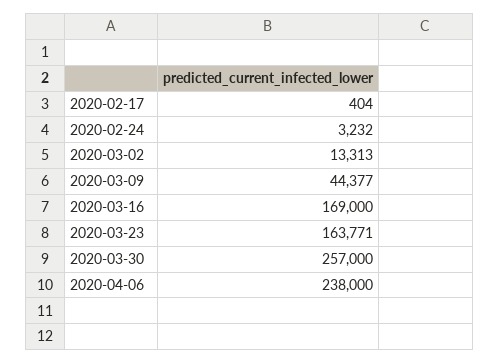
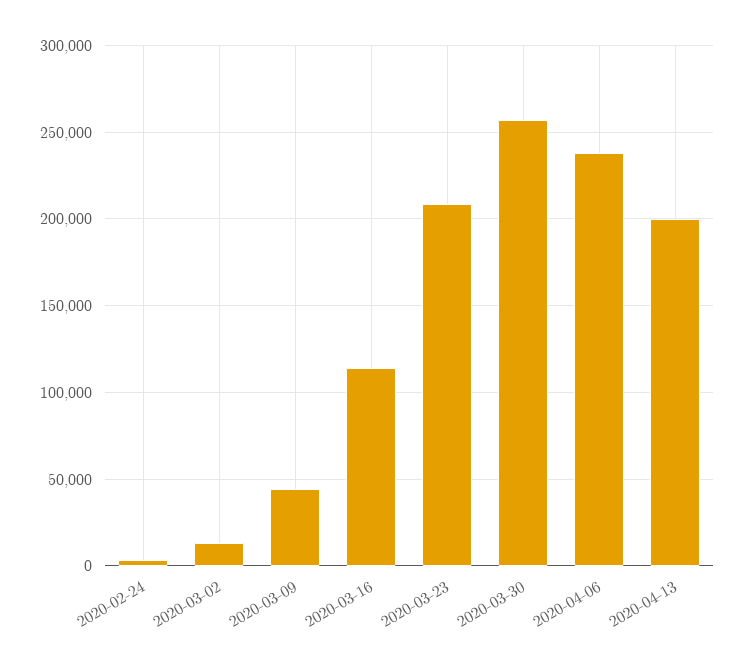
2020-02-17: 404 -> none
2020-03-16: 169000 -> 115000
2020-03-23: 163771 -> 210000
2020-04-13: none -> 200000

